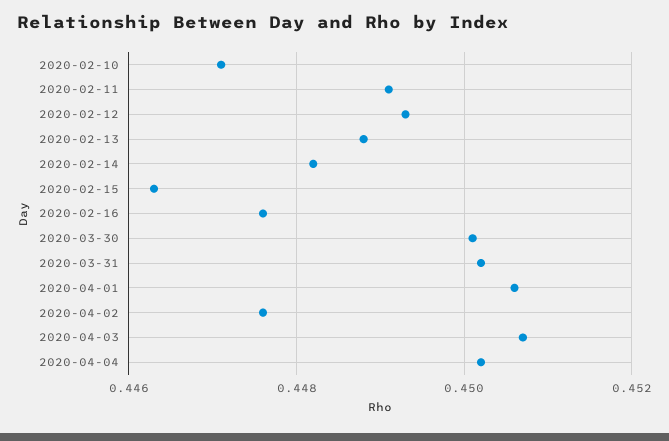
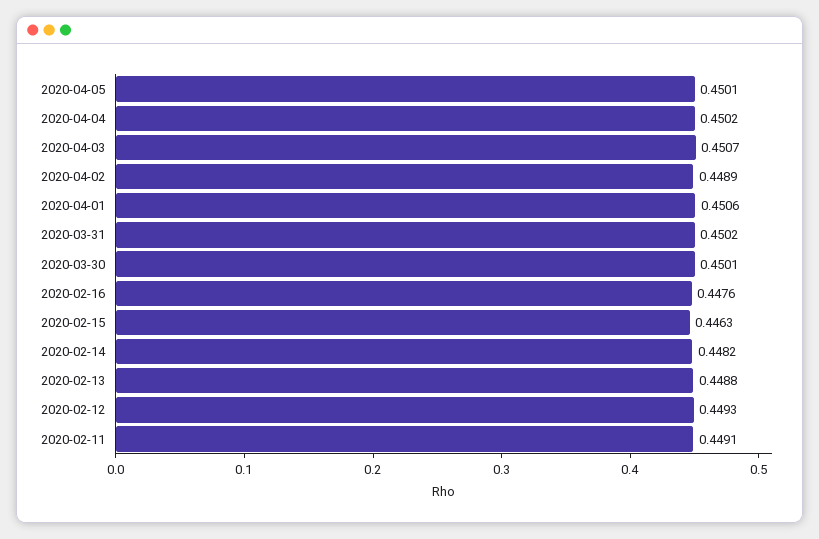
2020-02-10: 0.447 -> none
2020-04-02: 0.4475 -> 0.4489
2020-04-05: none -> 0.4501

